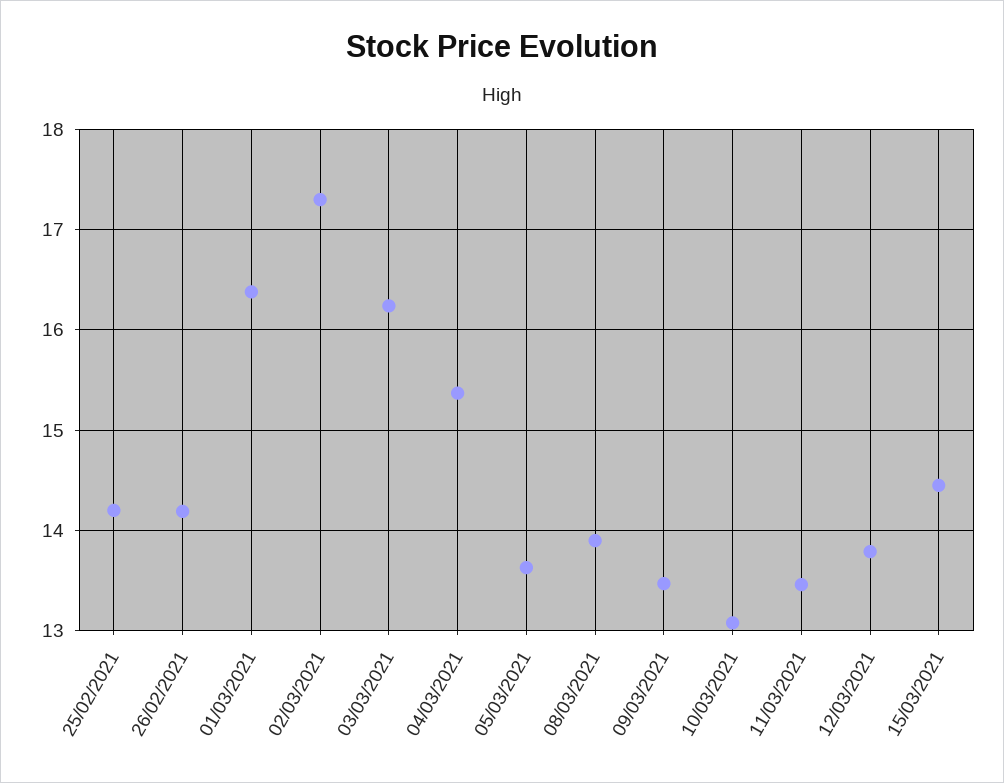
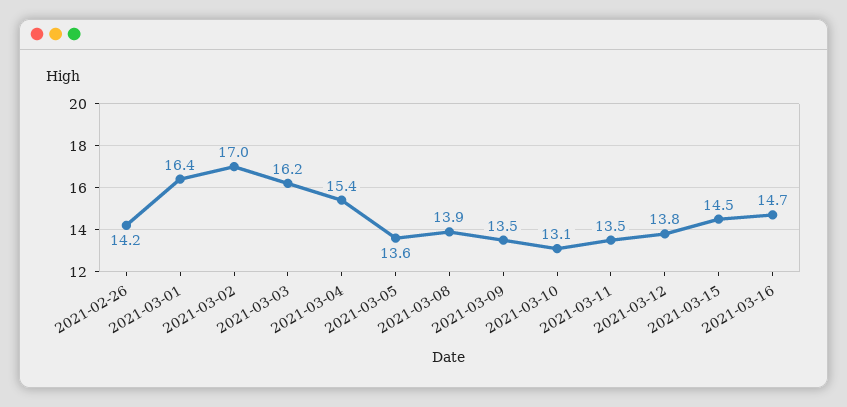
25/02/2021: 14.2 -> none
02/03/2021: 17.3 -> 17
2021-03-16: none -> 14.7

